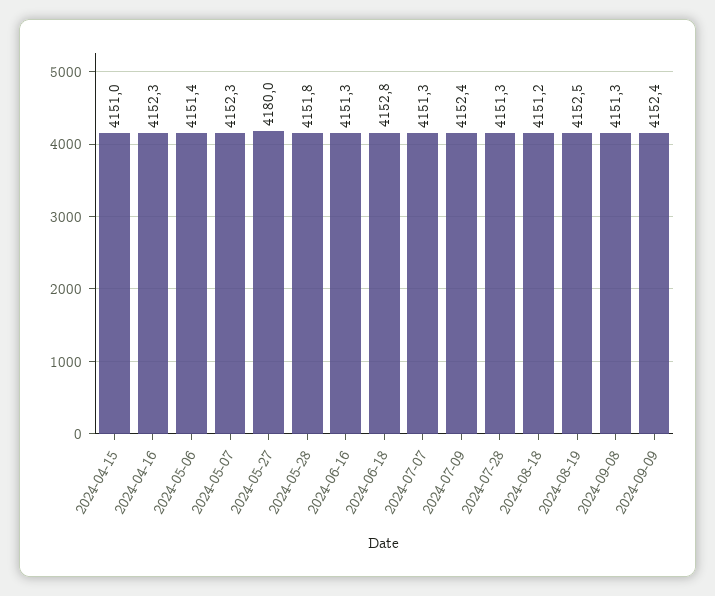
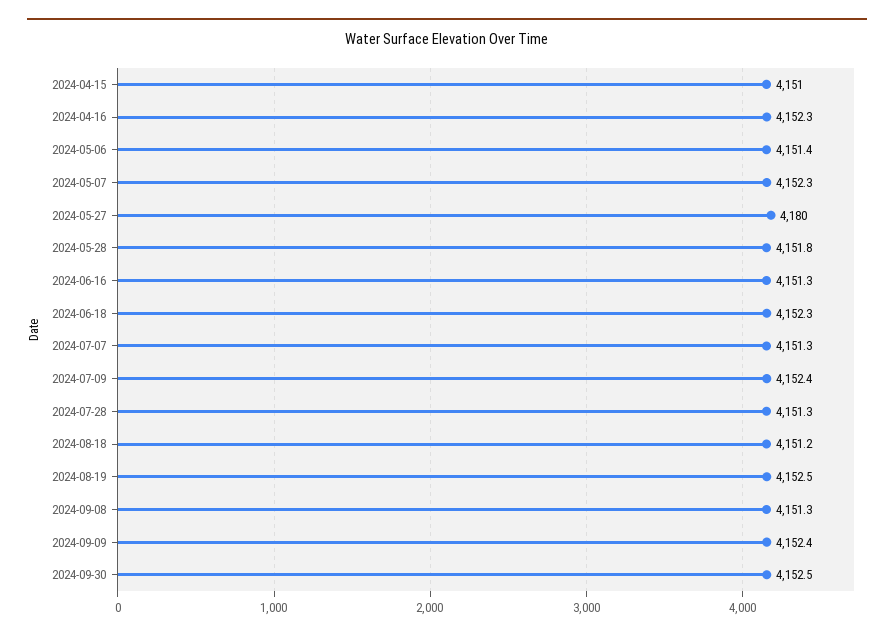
2024-06-18: 4152.8 -> 4152.3
2024-09-30: none -> 4152.5

